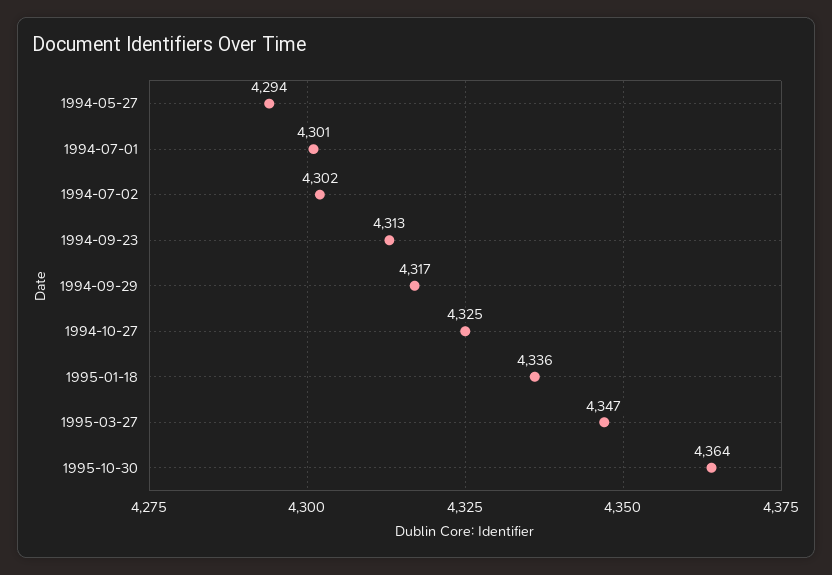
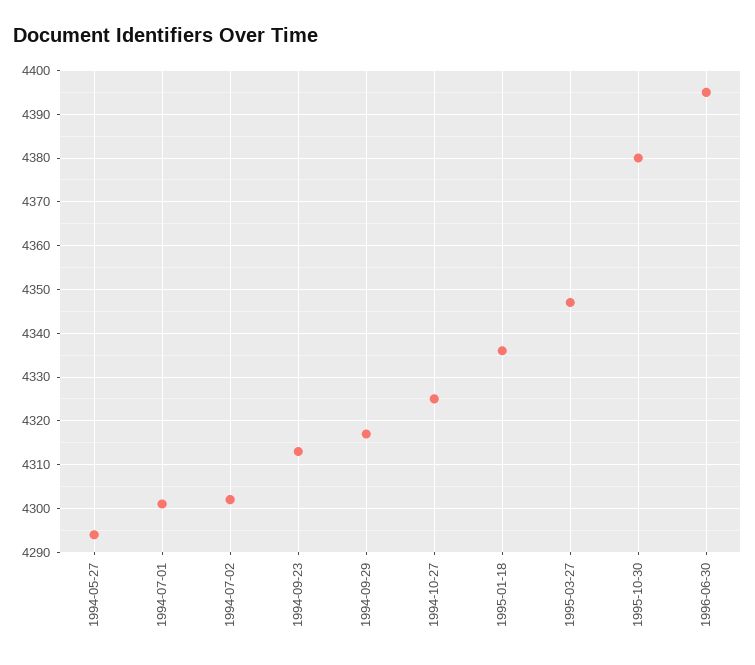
1995-10-30: 4364 -> 4380
1996-06-30: none -> 4395

